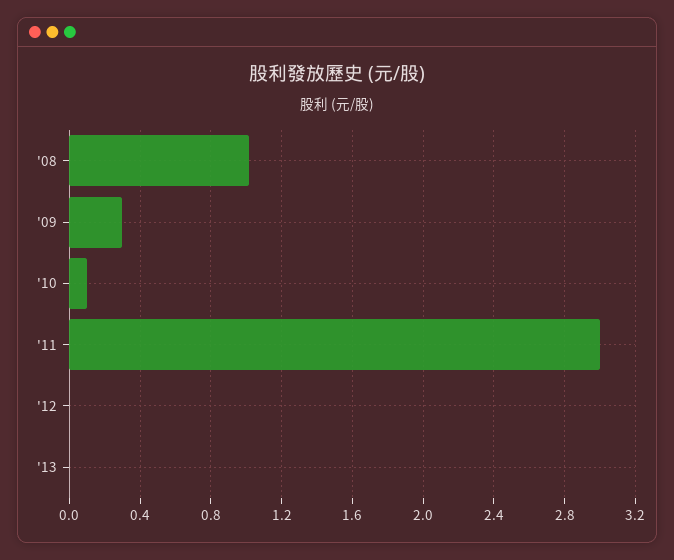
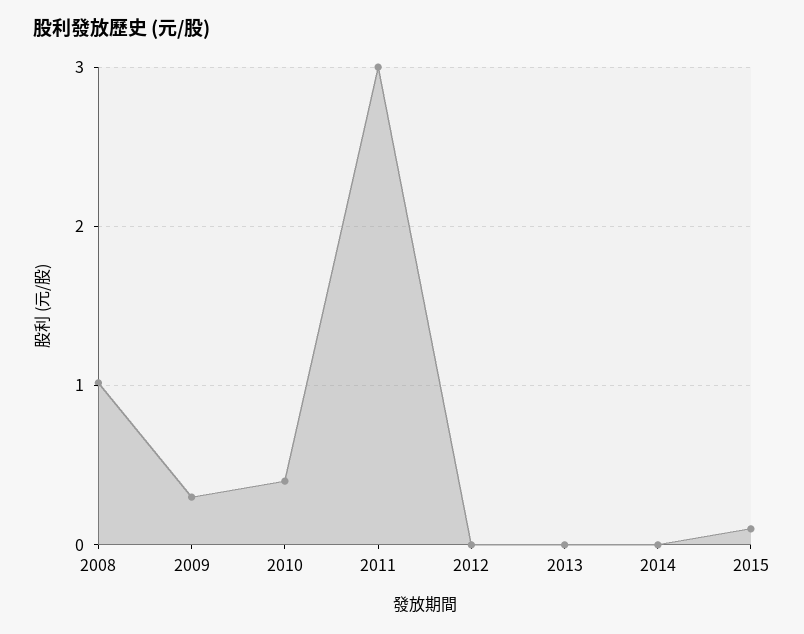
'10: 0.1 -> 0.4
2014: none -> 0
2015: none -> 0.1

